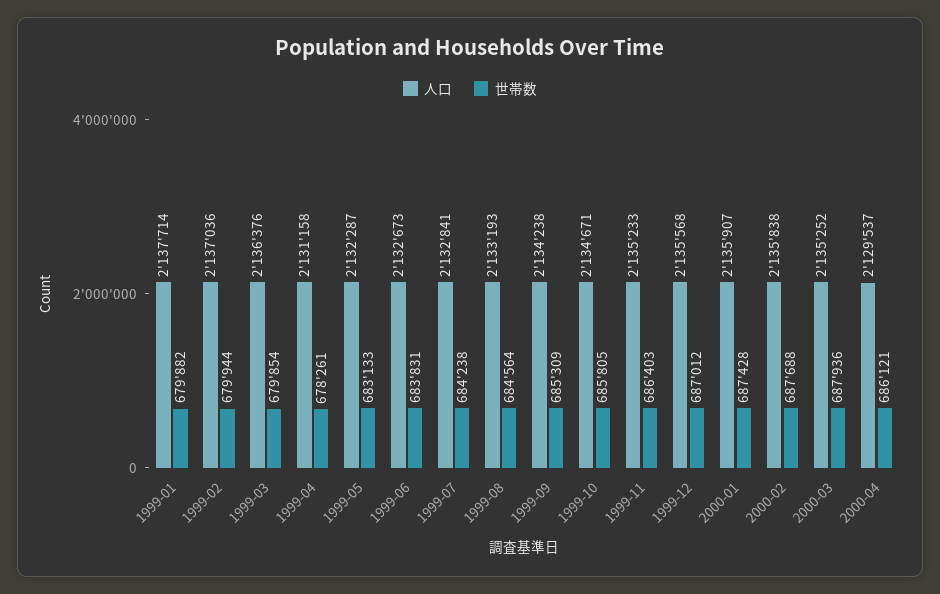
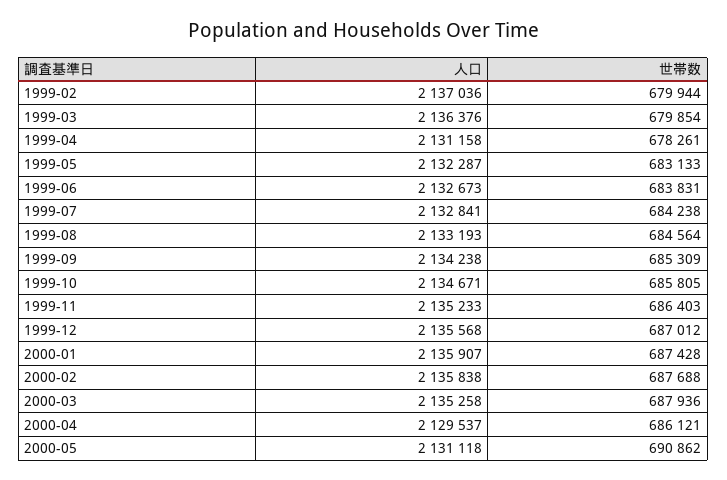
人口, 1999-01: 2137714 -> none
世帯数, 1999-01: 679882 -> none
人口, 2000-03: 2135252 -> 2135258
人口, 2000-05: none -> 2131118
世帯数, 2000-05: none -> 690862

